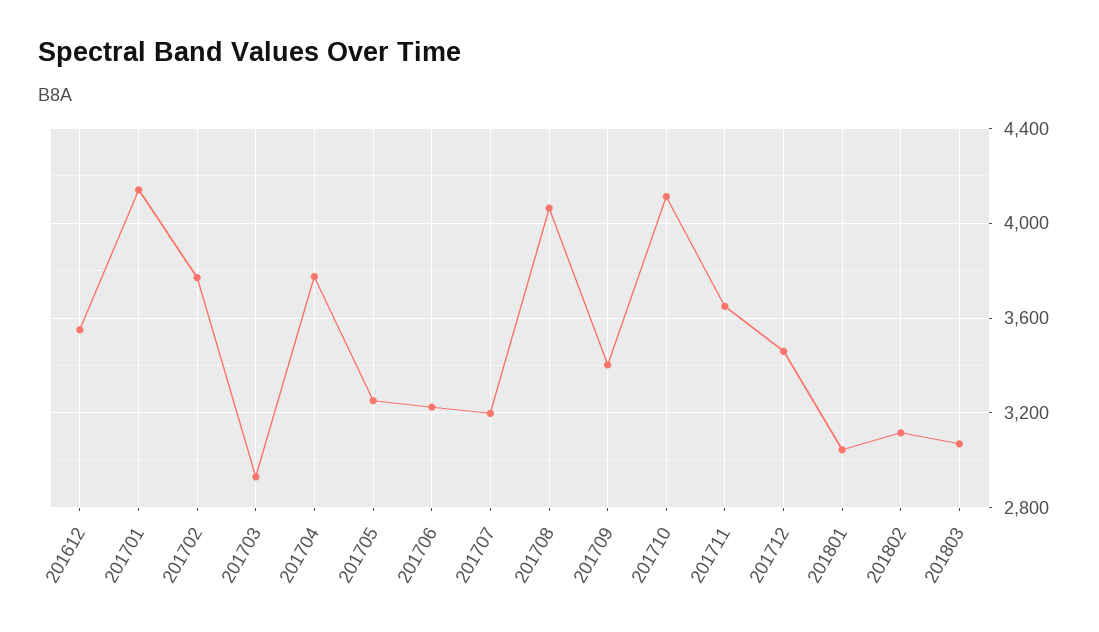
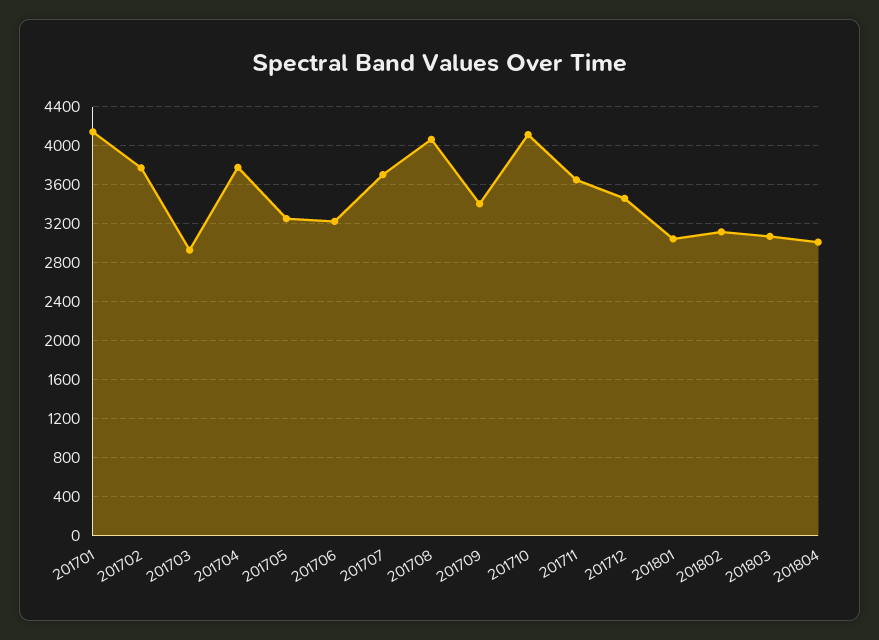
201612: 3550 -> none
201707: 3200 -> 3700
201804: none -> 3000

